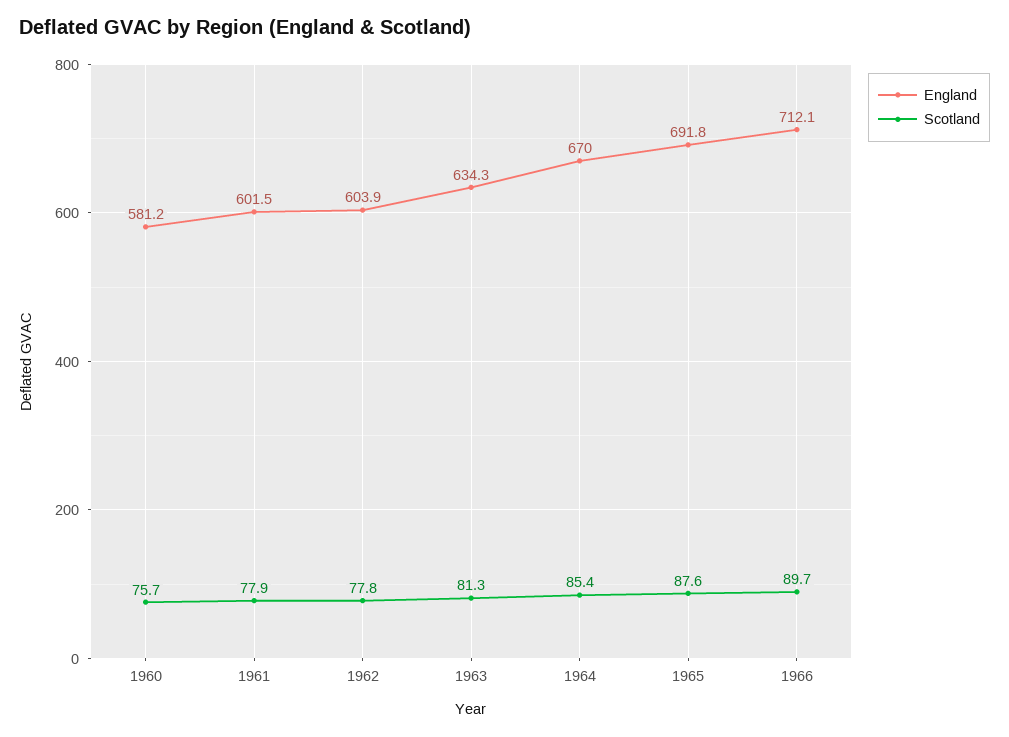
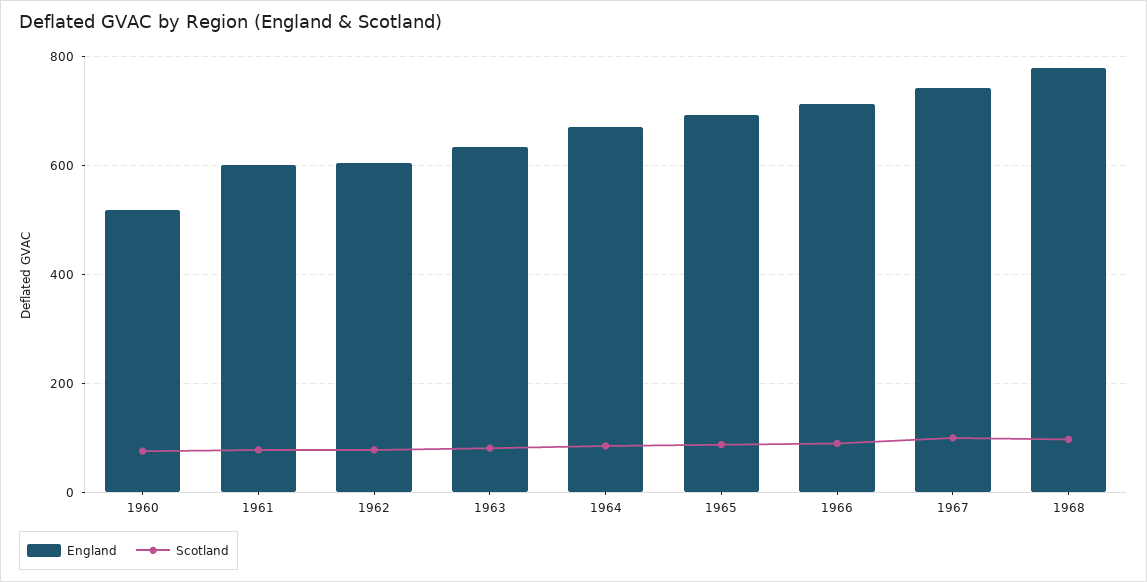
England, 1960: 581.2 -> 520
England, 1967: none -> 740
Scotland, 1967: none -> 100
England, 1968: none -> 780
Scotland, 1968: none -> 100

